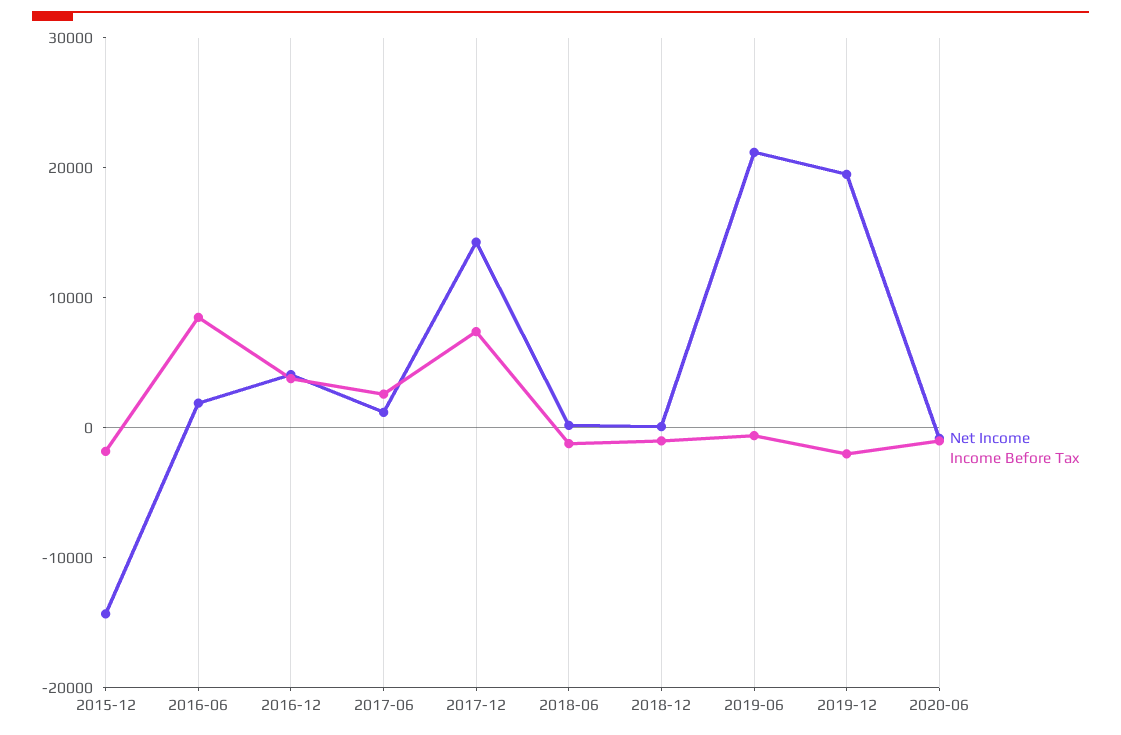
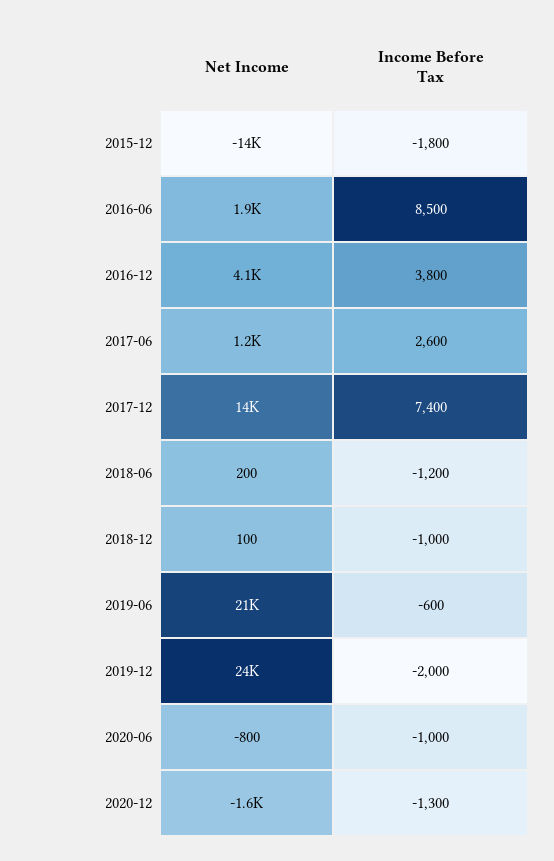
Net Income, 2019-12: 20000 -> 24000
Net Income, 2020-12: none -> -1600
Income Before Tax, 2020-12: none -> -1300

